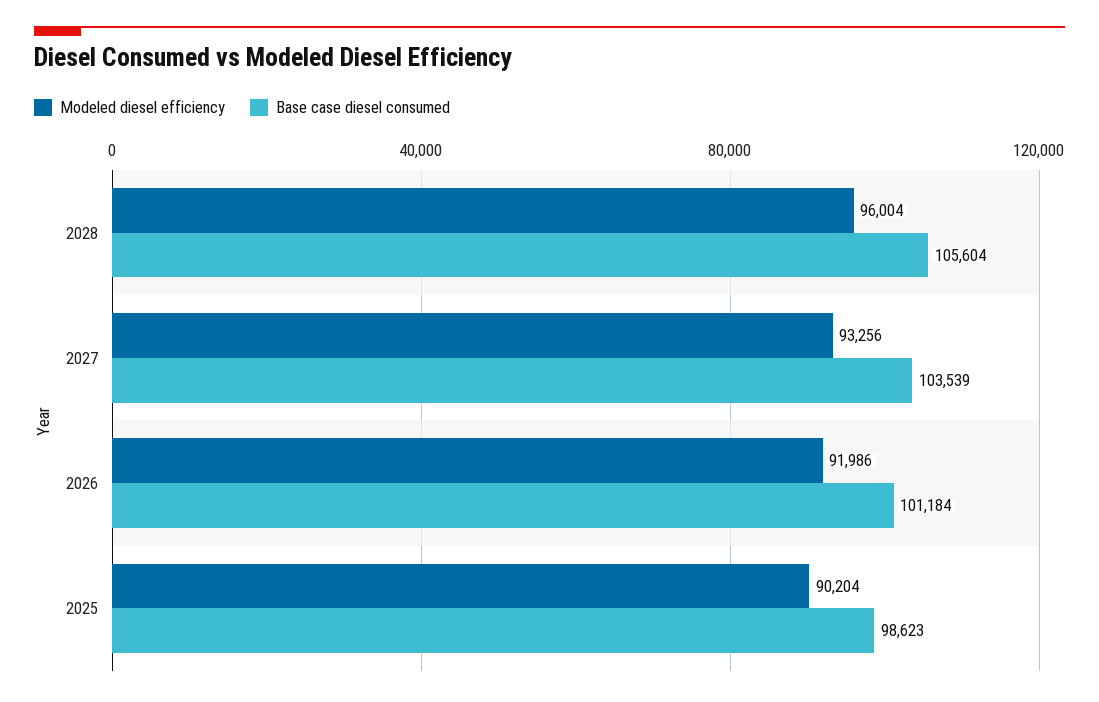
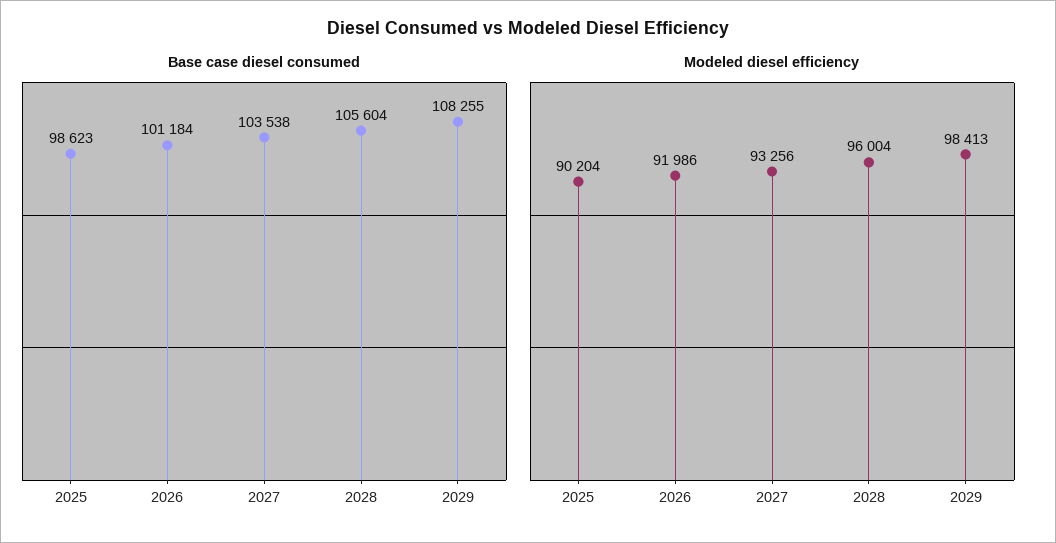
Base case diesel consumed, 2027: 103539 -> 103538
Base case diesel consumed, 2029: none -> 108255
Modeled diesel efficiency, 2029: none -> 98413

